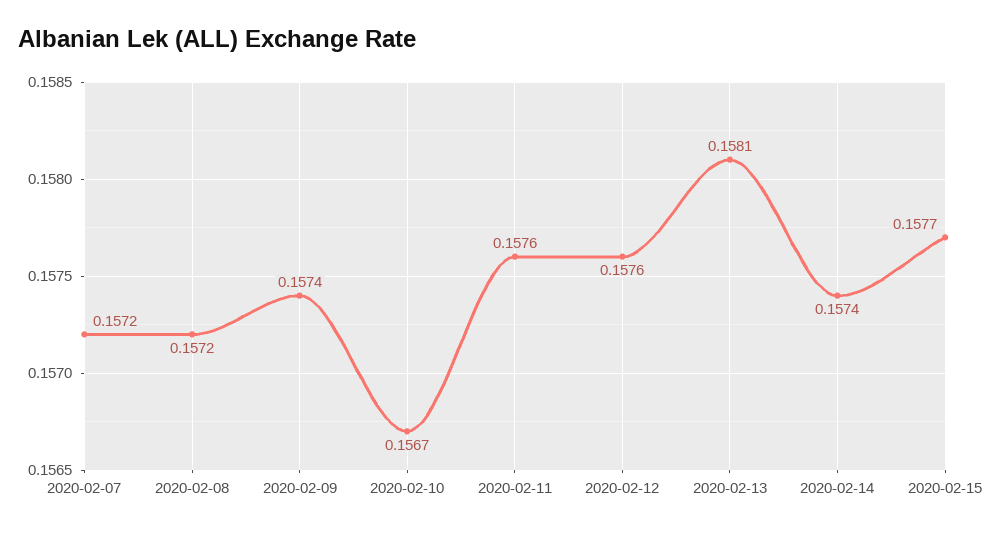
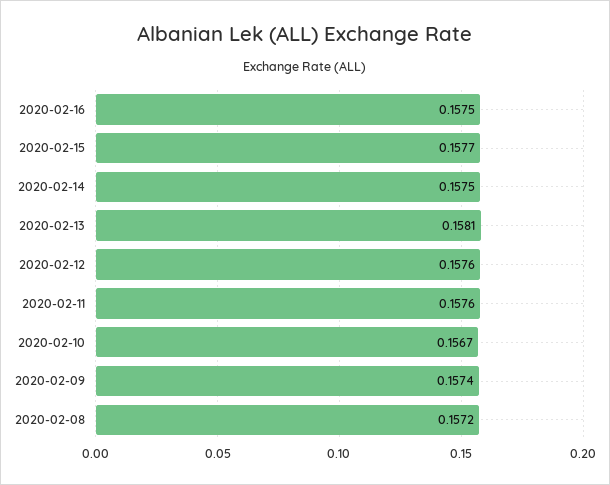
2020-02-07: 0.1572 -> none
2020-02-14: 0.1574 -> 0.1575
2020-02-16: none -> 0.1575

